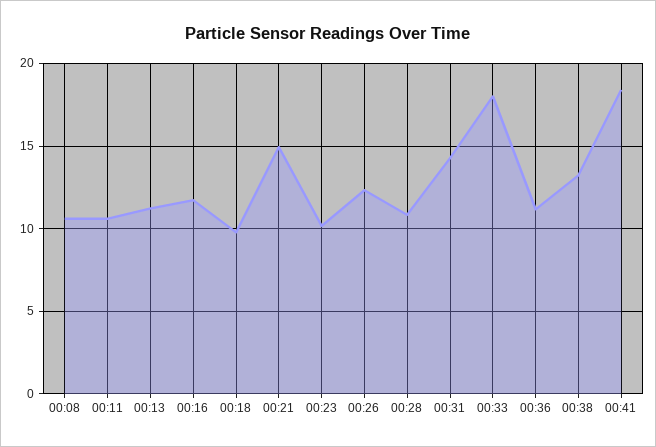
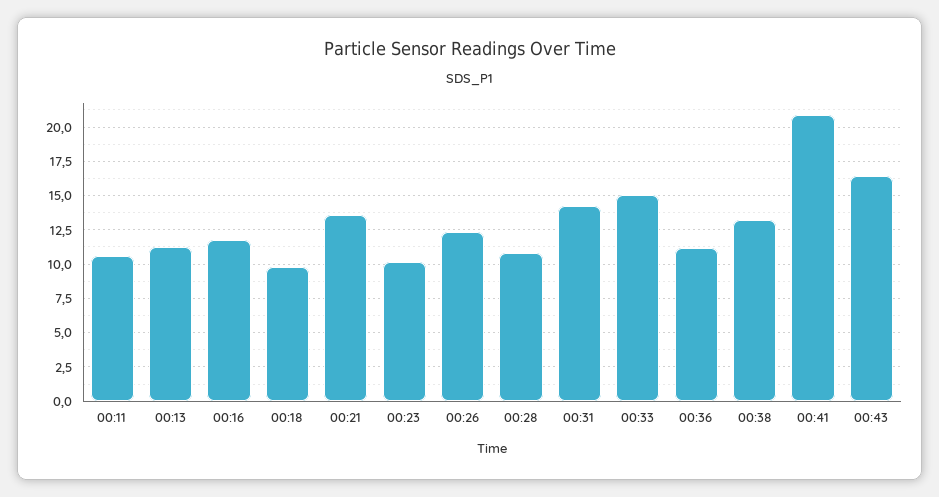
00:08: 10.5 -> none
00:21: 15 -> 13.5
00:33: 18 -> 15
00:41: 18.5 -> 21
00:43: none -> 16.5

